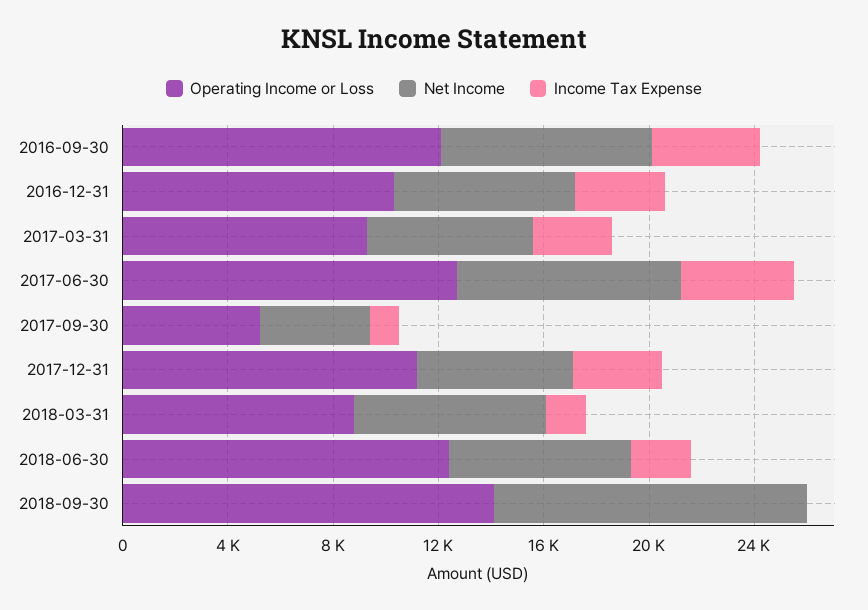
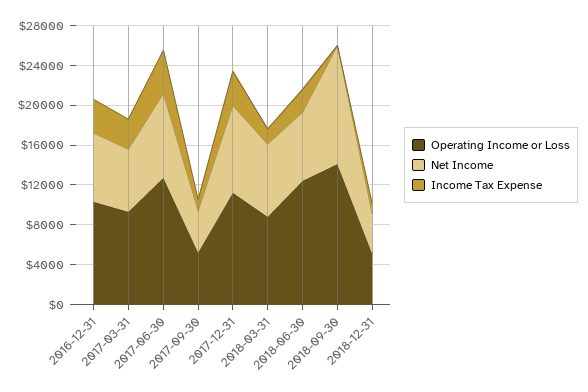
Operating Income or Loss, 2016-09-30: 12000 -> none
Net Income, 2016-09-30: 8000 -> none
Income Tax Expense, 2016-09-30: 4000 -> none
Net Income, 2017-12-31: 6000 -> 9000
Operating Income or Loss, 2018-12-31: none -> 5000
Net Income, 2018-12-31: none -> 4000
Income Tax Expense, 2018-12-31: none -> 1000

